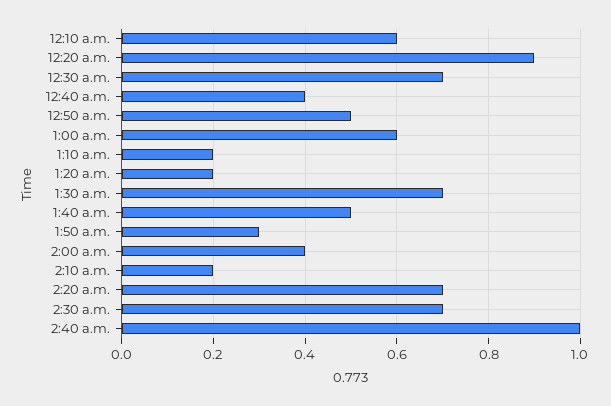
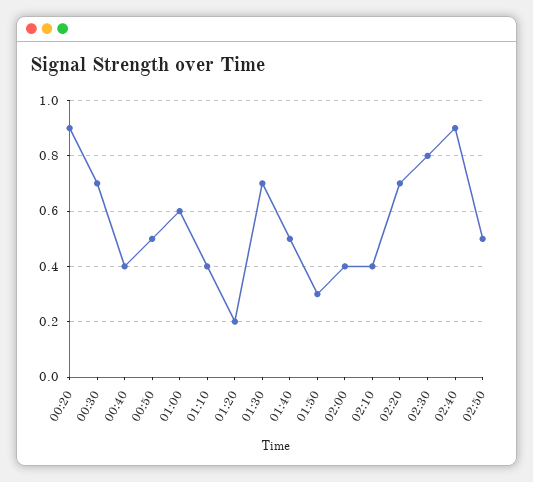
12:10 a.m.: 0.6 -> none
1:10 a.m.: 0.2 -> 0.4
2:10 a.m.: 0.2 -> 0.4
2:30 a.m.: 0.7 -> 0.8
2:40 a.m.: 1 -> 0.9
02:50: none -> 0.5

